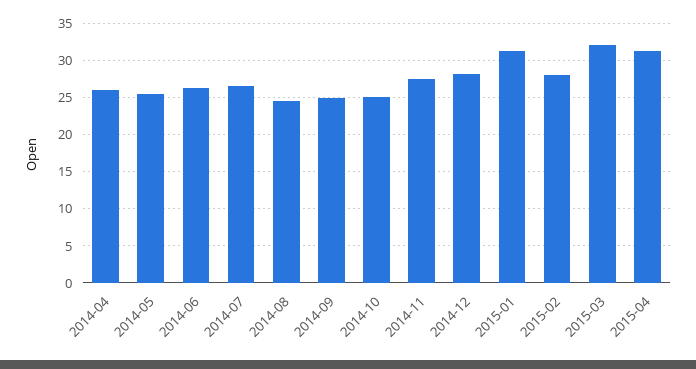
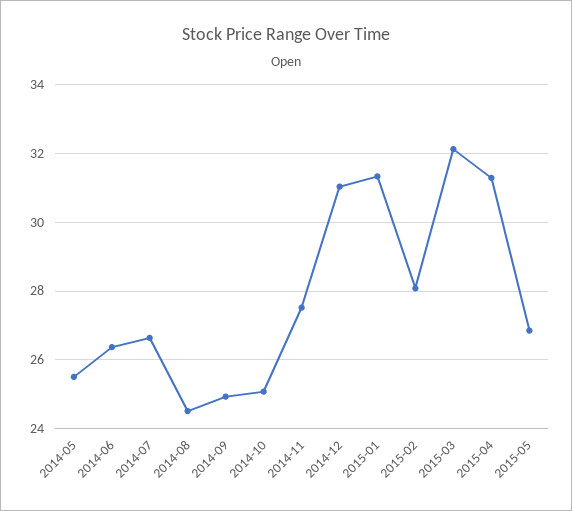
2014-04: 26 -> none
2014-12: 28 -> 31
2015-05: none -> 26.8

